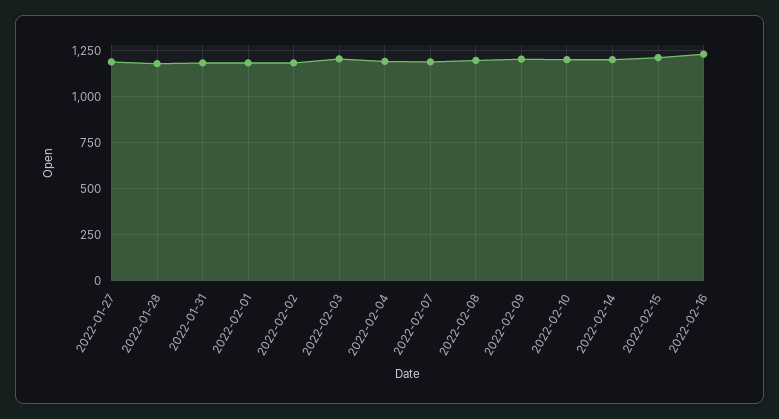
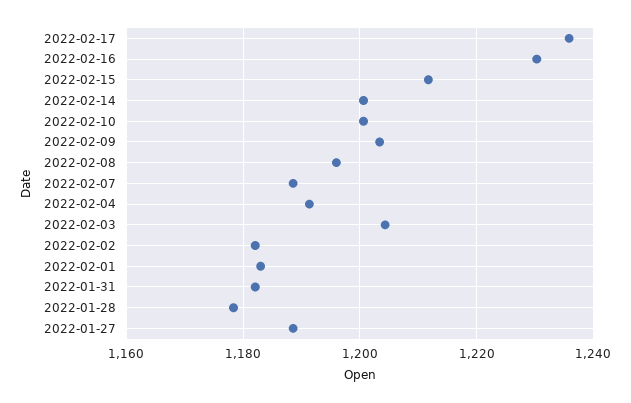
2022-02-17: none -> 1236

